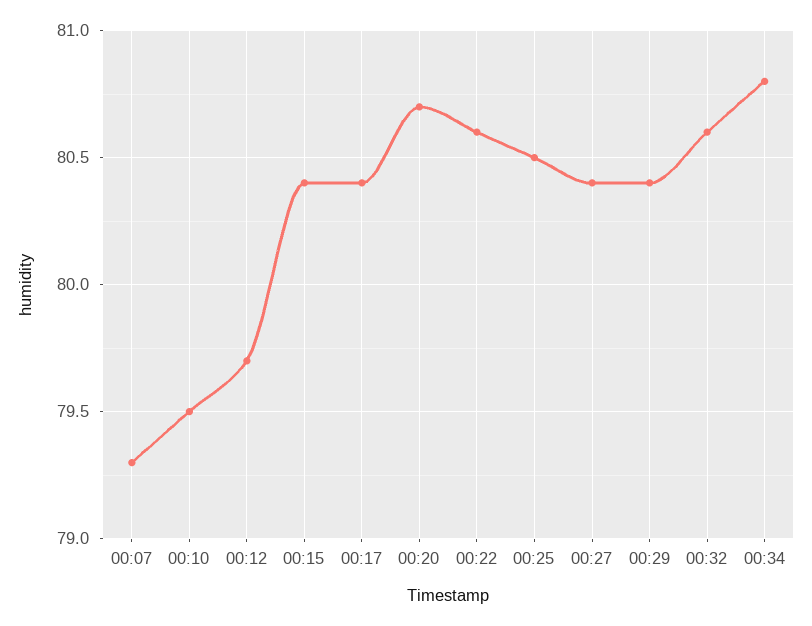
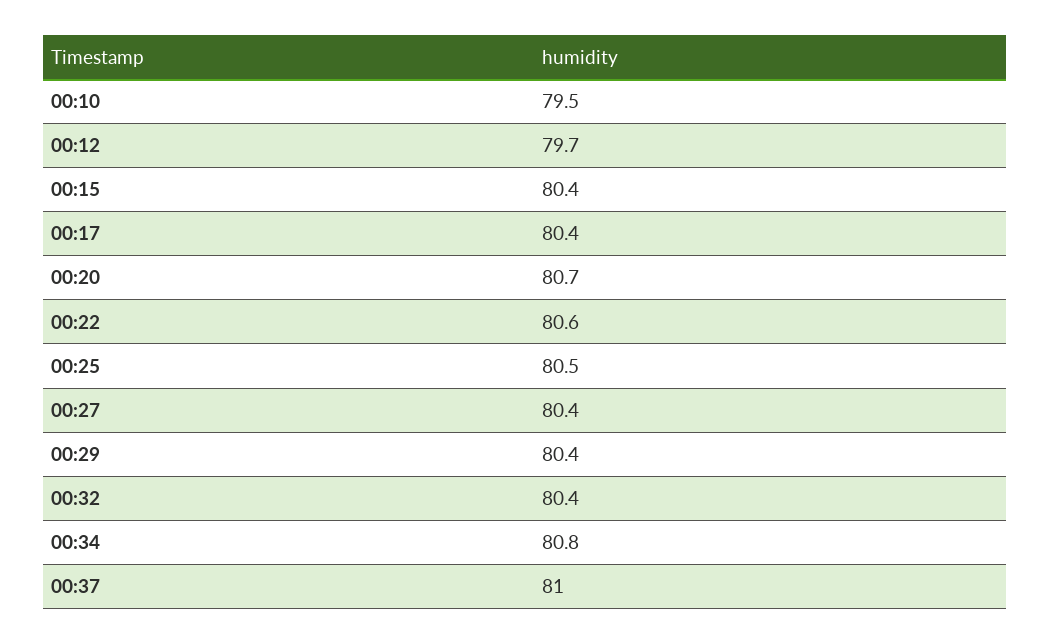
00:07: 79.3 -> none
00:32: 80.6 -> 80.4
00:37: none -> 81

